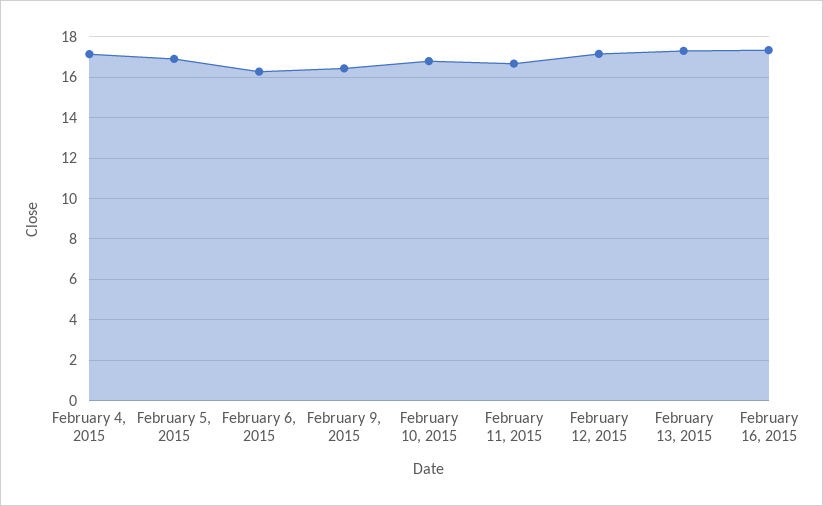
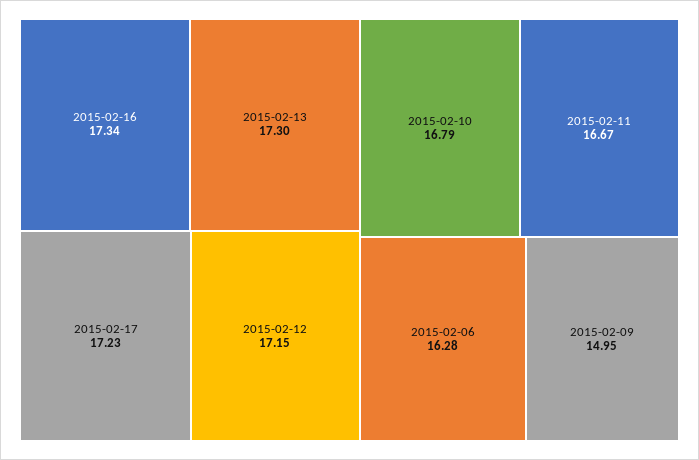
February 4, 2015: 17 -> none
February 5, 2015: 17 -> none
February 9, 2015: 16.5 -> 14.95
2015-02-17: none -> 17.23

